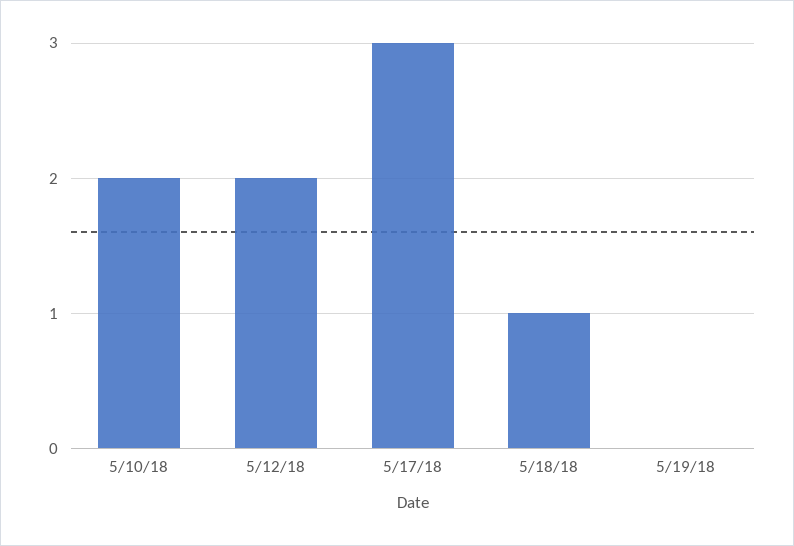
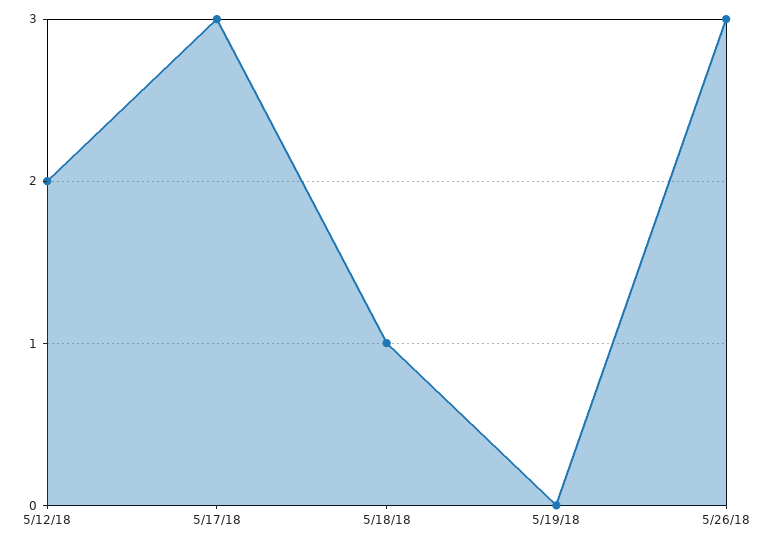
5/10/18: 2 -> none
5/26/18: none -> 3

